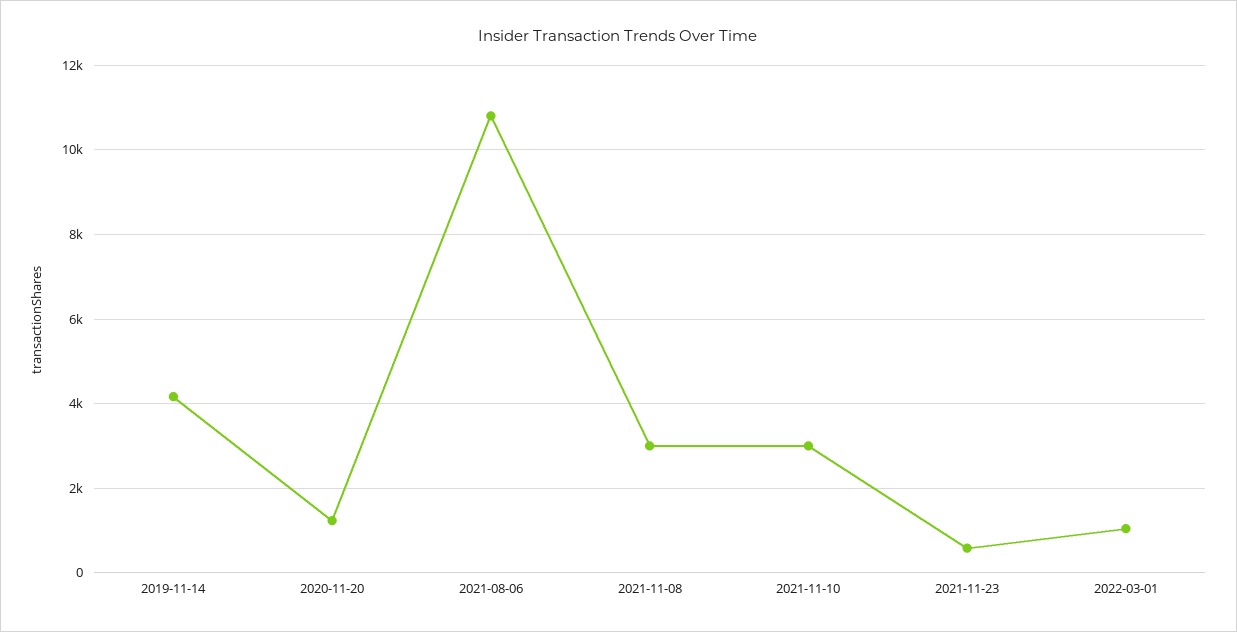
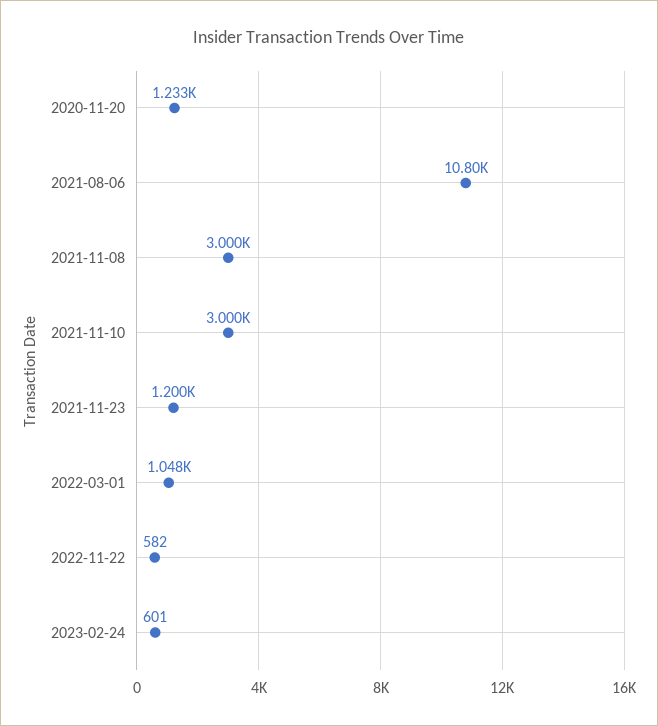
2019-11-14: 4200 -> none
2021-11-23: 600 -> 1200
2022-11-22: none -> 582
2023-02-24: none -> 601

